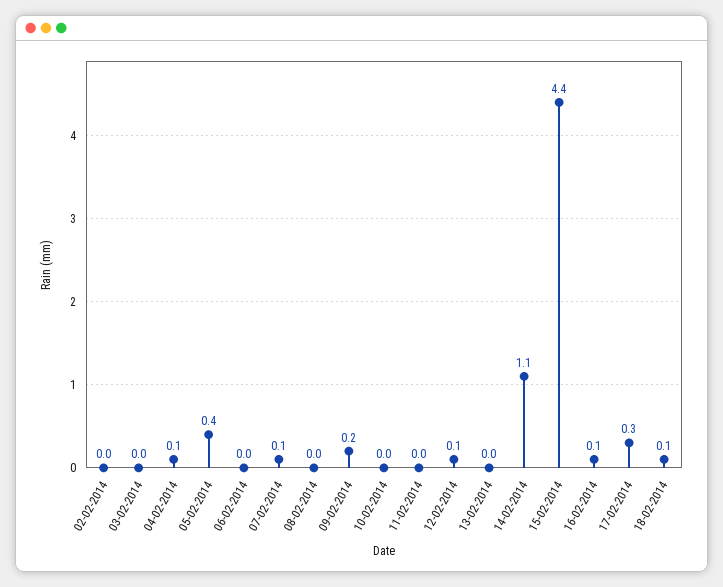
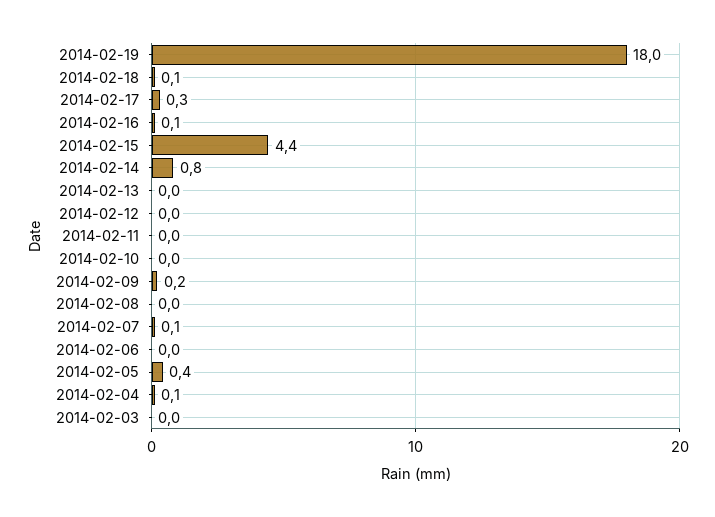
02-02-2014: 0 -> none
12-02-2014: 0.1 -> 0
14-02-2014: 1.1 -> 0.8
2014-02-19: none -> 18

